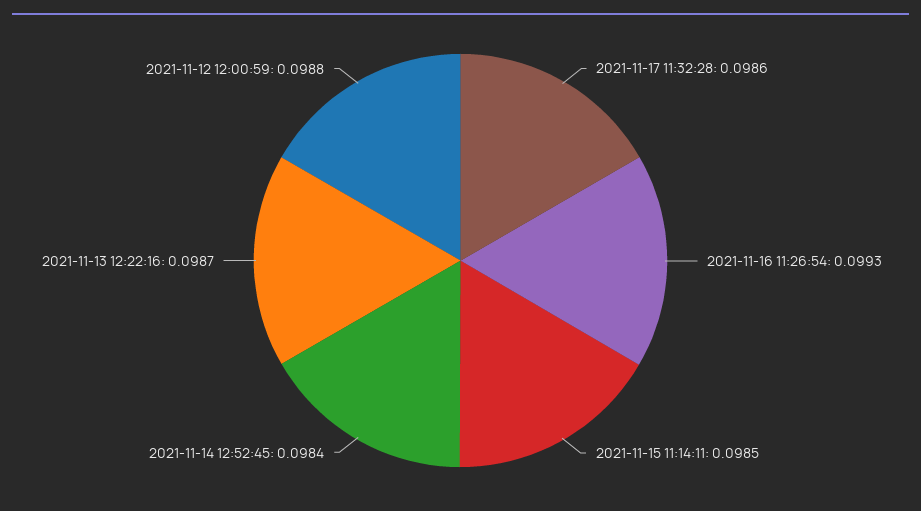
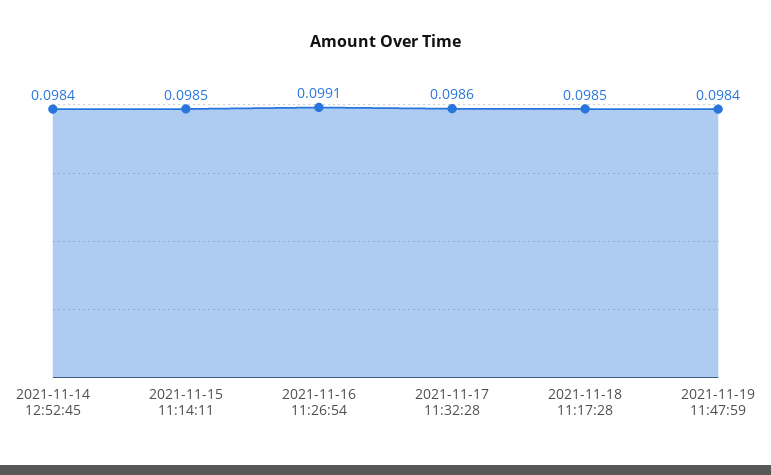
2021-11-16 11:26:54: 0.0993 -> 0.0991
2021-11-13 12:22:16: 0.0987 -> none
2021-11-12 12:00:59: 0.0988 -> none
2021-11-18 11:17:28: none -> 0.0985
2021-11-19 11:47:59: none -> 0.0984

